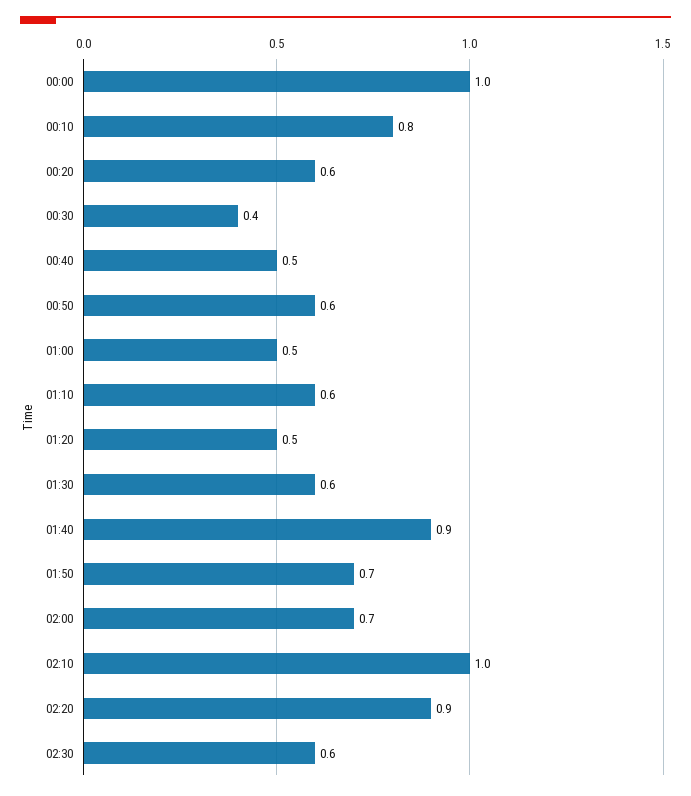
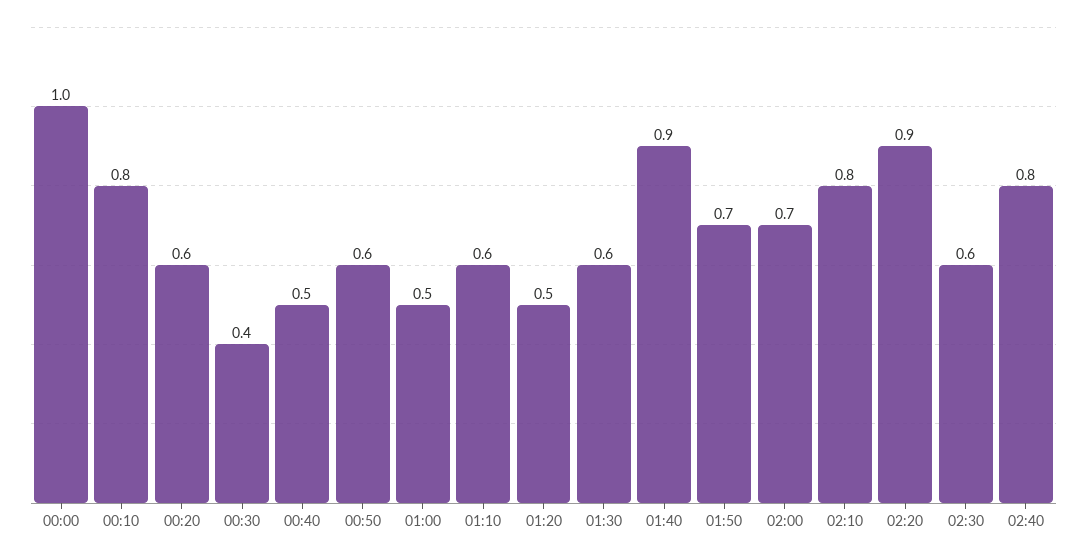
02:10: 1 -> 0.8
02:40: none -> 0.8

